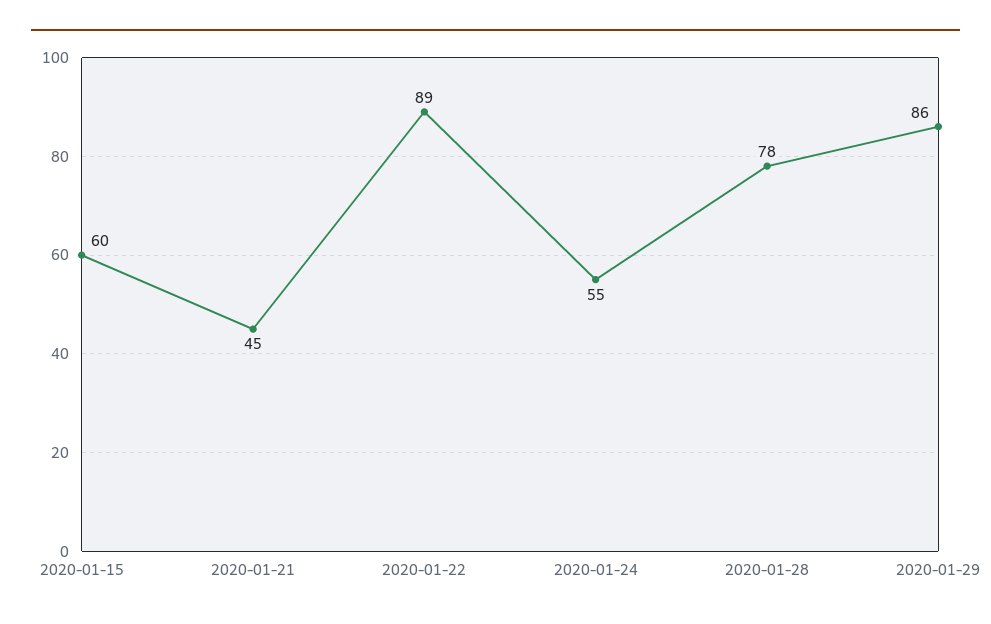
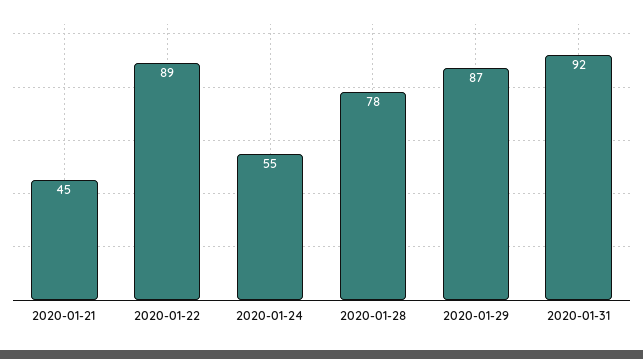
2020-01-15: 60 -> none
2020-01-29: 86 -> 87
2020-01-31: none -> 92

